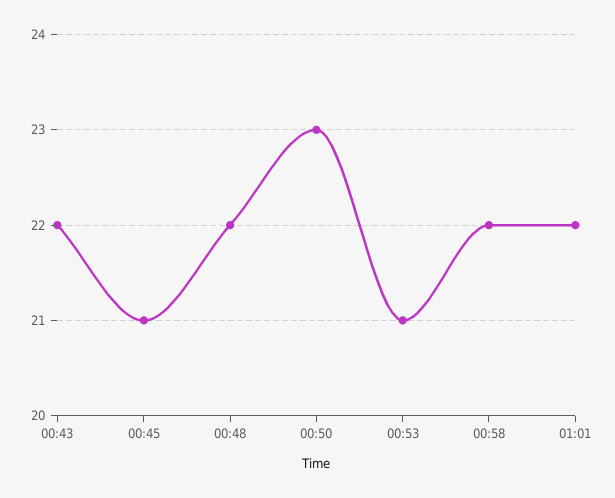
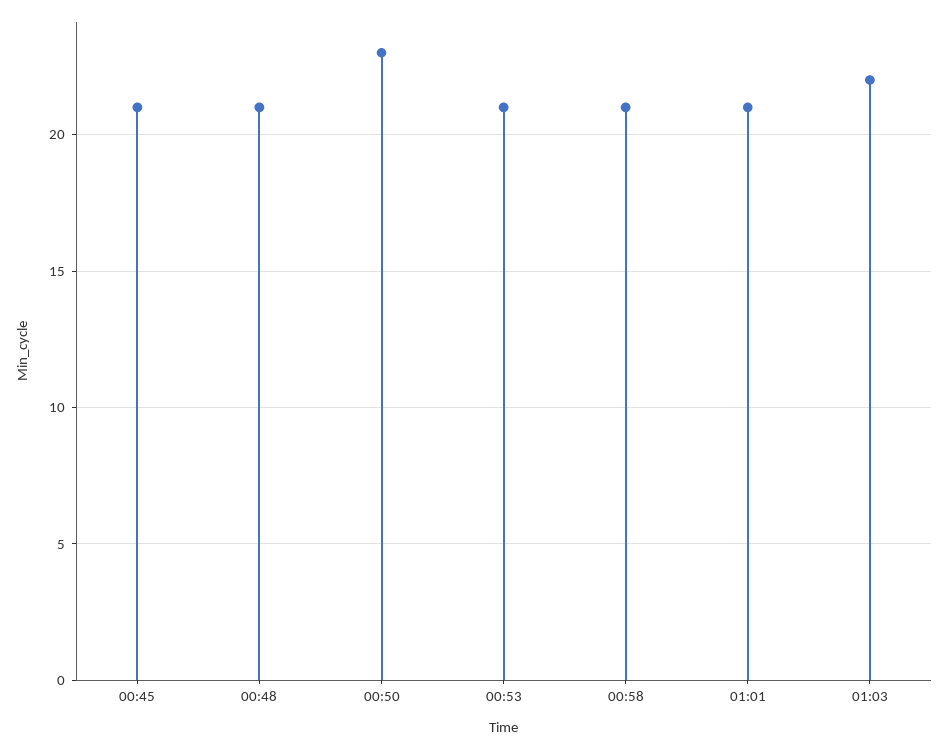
00:43: 22 -> none
00:48: 22 -> 21
00:58: 22 -> 21
01:01: 22 -> 21
01:03: none -> 22

